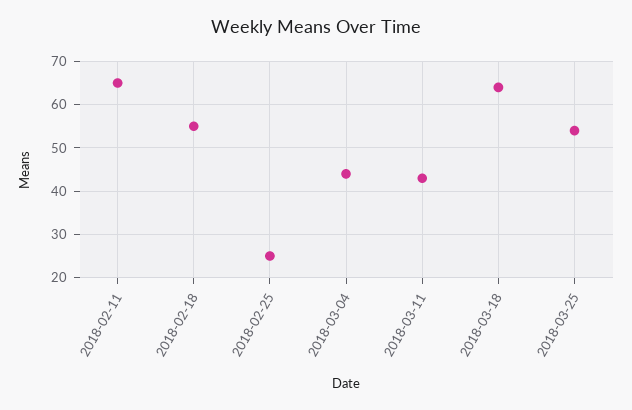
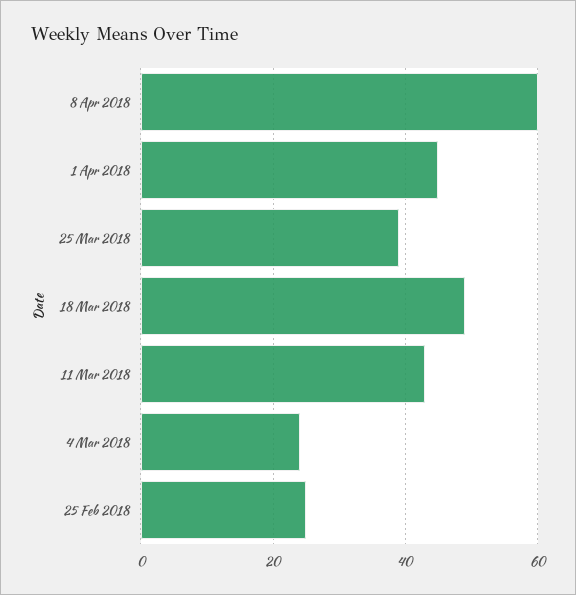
2018-02-11: 65 -> none
2018-02-18: 55 -> none
2018-03-04: 45 -> 25
2018-03-18: 65 -> 50
2018-03-25: 55 -> 40
8 Apr 2018: none -> 60
1 Apr 2018: none -> 45

